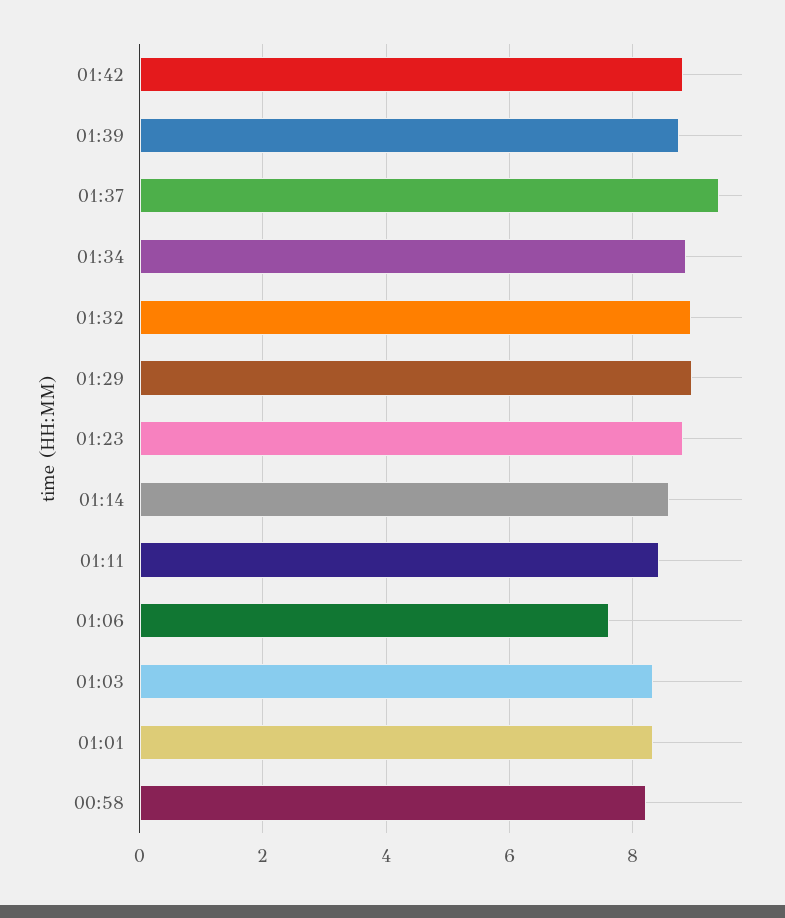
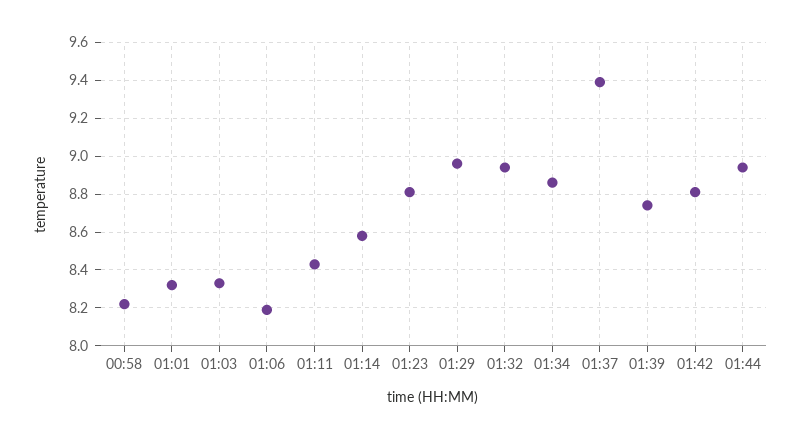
01:06: 7.6 -> 8.2
01:44: none -> 8.95

